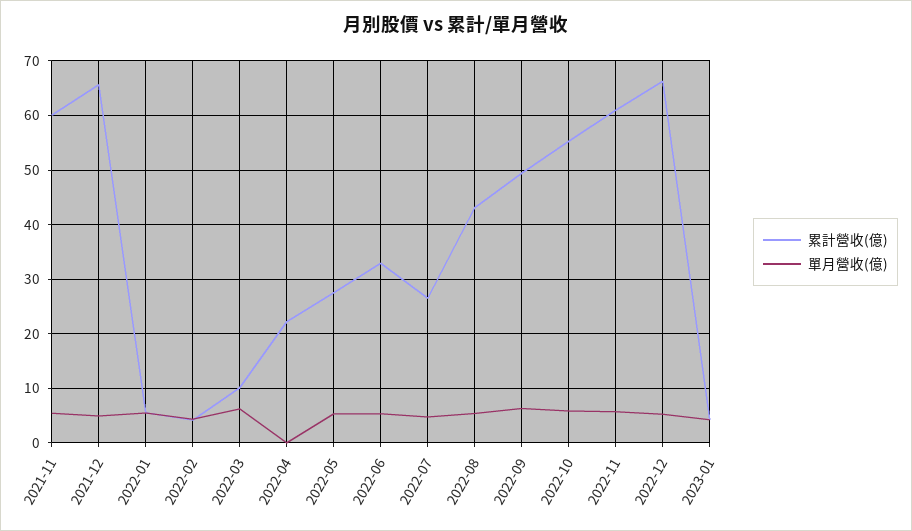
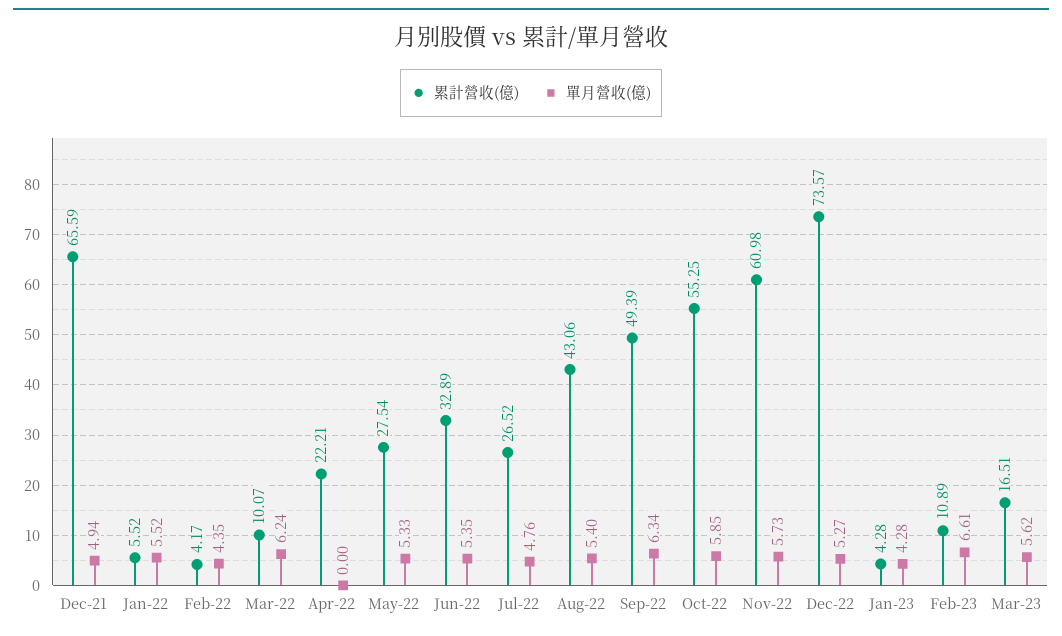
累計營收(億), 2021-11: 60 -> none
單月營收(億), 2021-11: 6 -> none
累計營收(億), 2022-12: 66 -> 73.57
累計營收(億), Feb-23: none -> 10.89
單月營收(億), Feb-23: none -> 6.61
累計營收(億), Mar-23: none -> 16.51
單月營收(億), Mar-23: none -> 5.62

